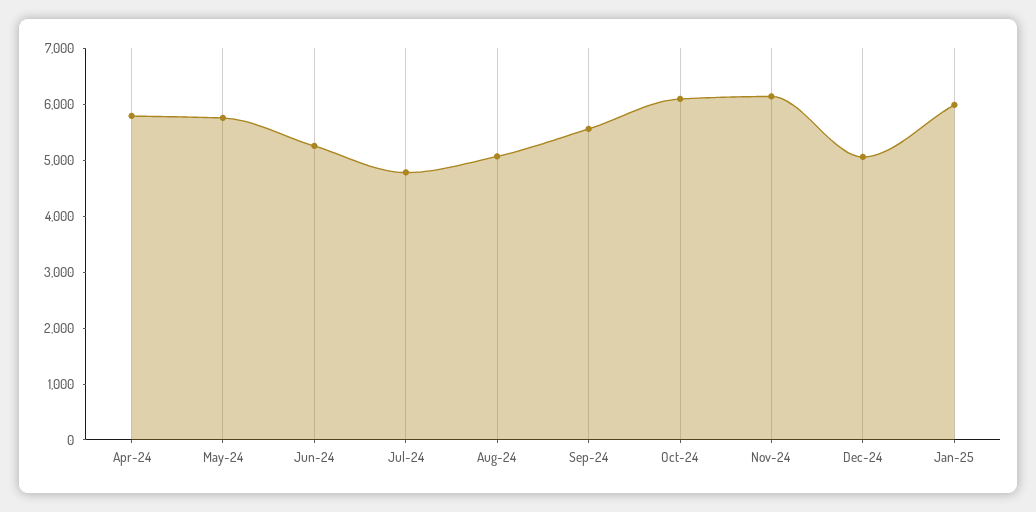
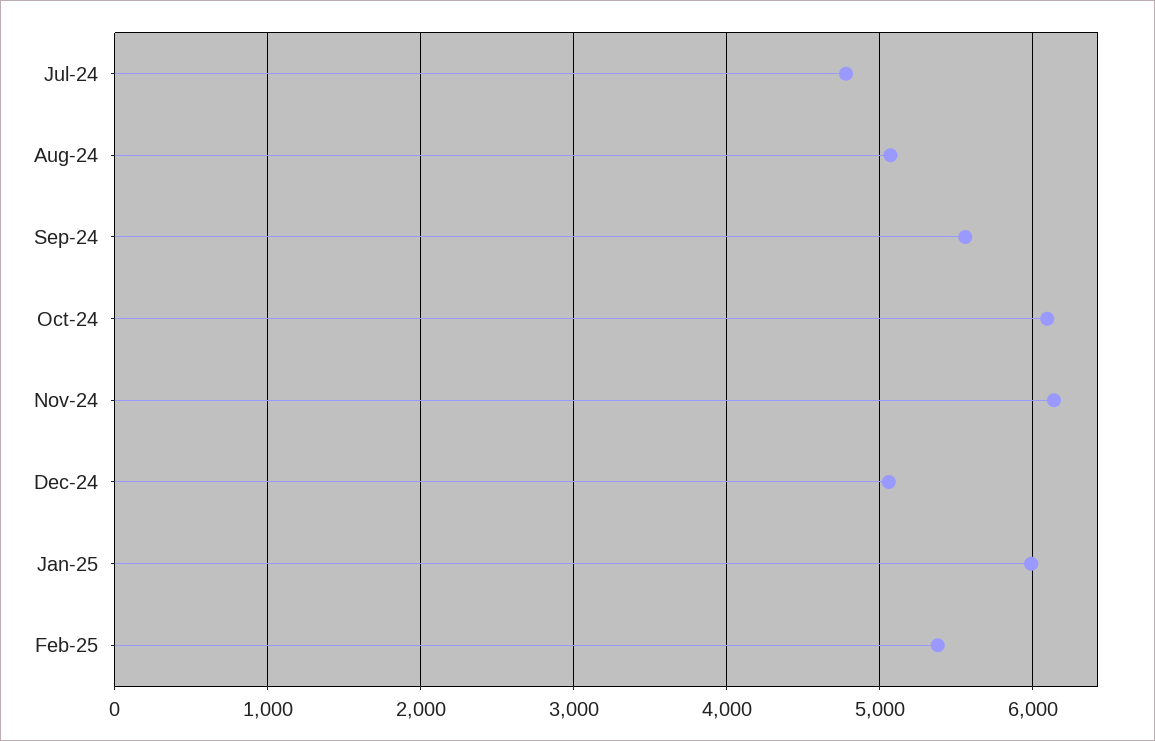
Apr-24: 5800 -> none
May-24: 5800 -> none
Jun-24: 5200 -> none
Feb-25: none -> 5400

